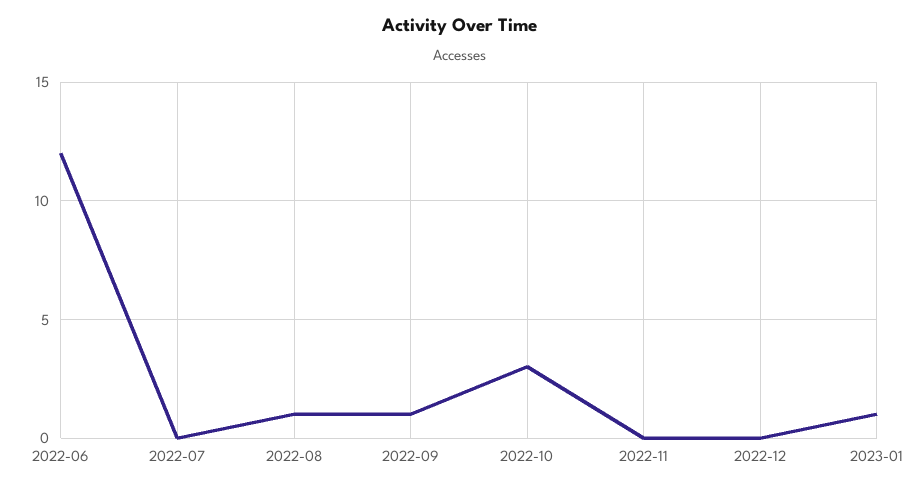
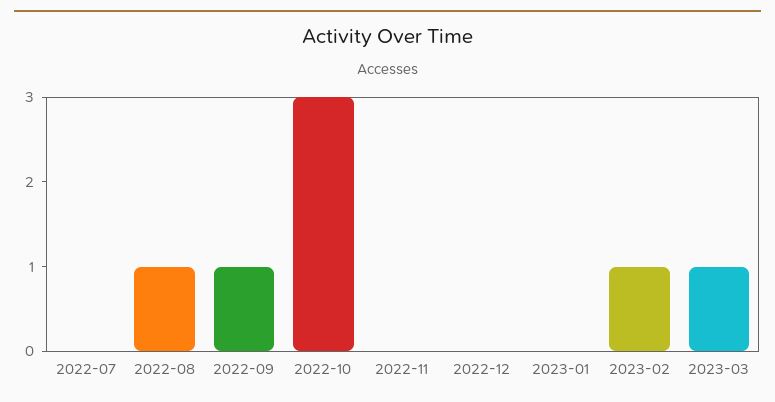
2022-06: 12 -> none
2023-01: 1 -> 0
2023-02: none -> 1
2023-03: none -> 1

